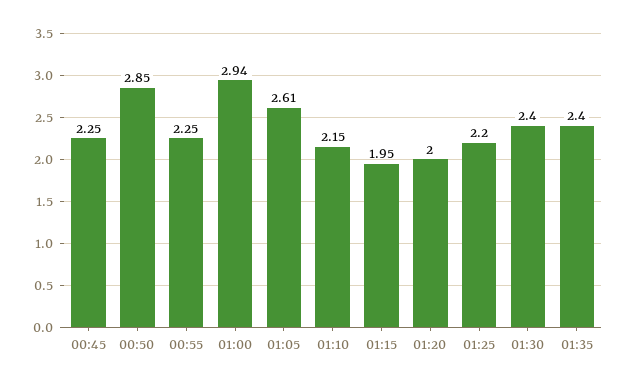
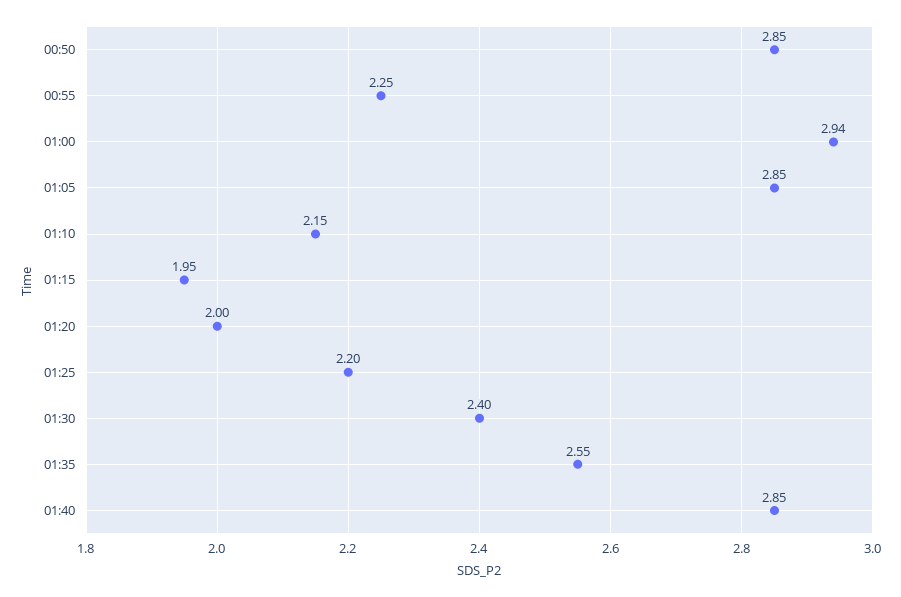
00:45: 2.25 -> none
01:05: 2.61 -> 2.85
01:35: 2.4 -> 2.55
01:40: none -> 2.85

